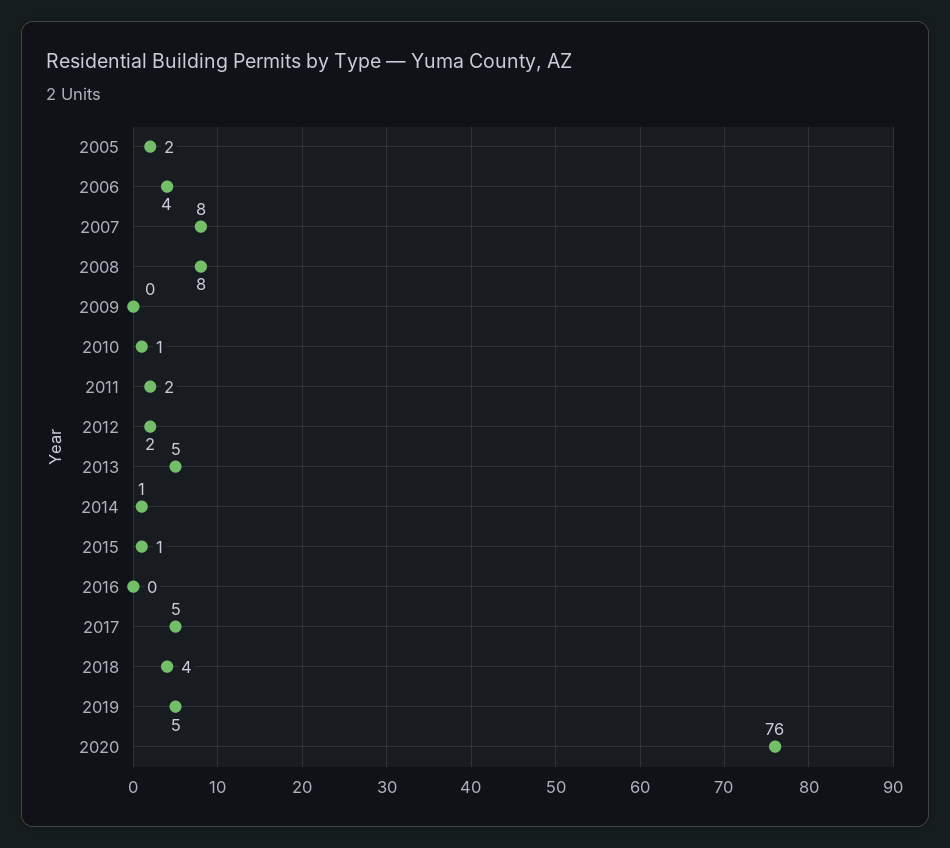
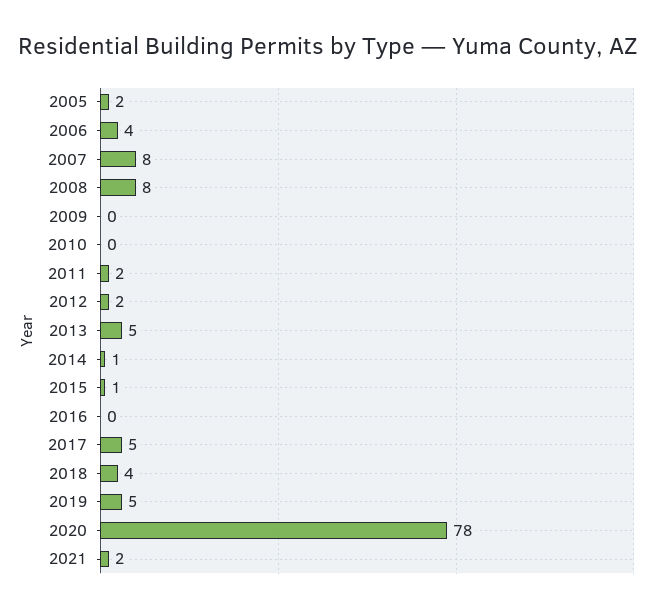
2010: 1 -> 0
2020: 76 -> 78
2021: none -> 2

